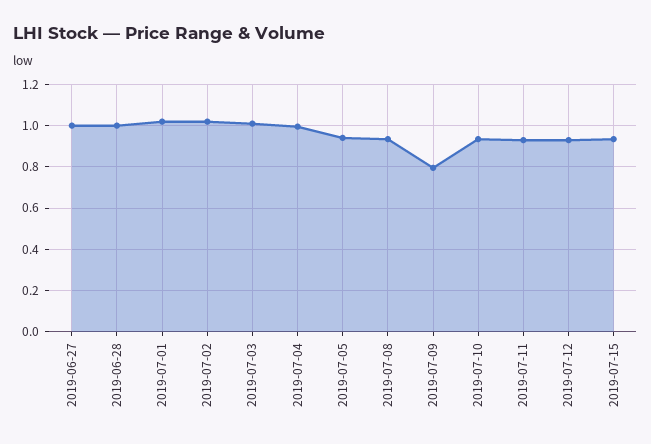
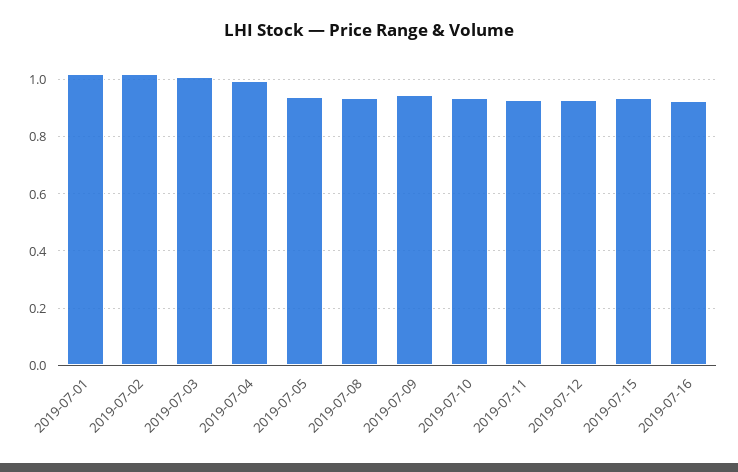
2019-06-27: 1 -> none
2019-06-28: 1 -> none
2019-07-09: 0.8 -> 0.95
2019-07-16: none -> 0.925

